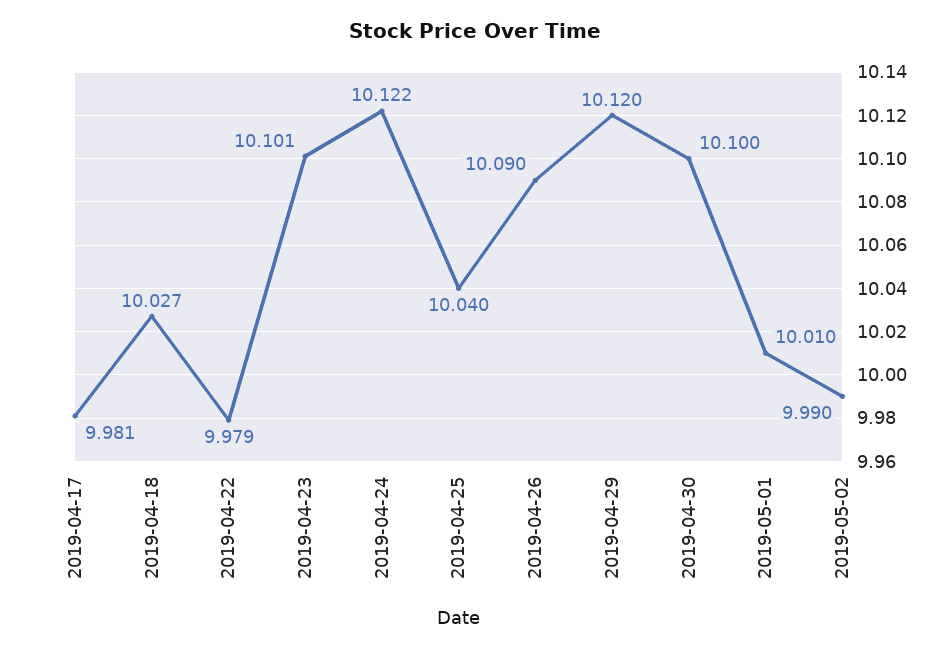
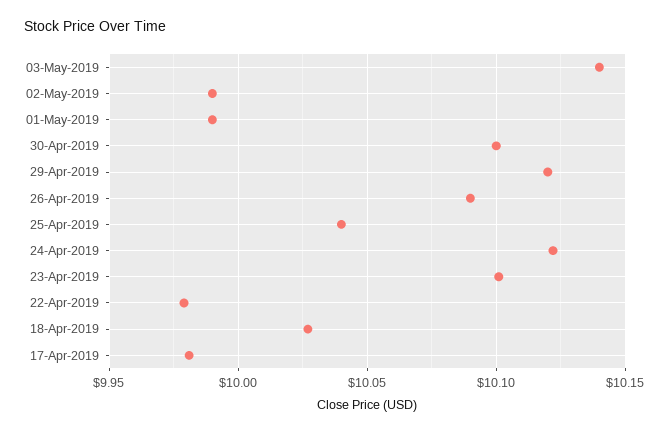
2019-05-01: 10.01 -> 9.99
03-May-2019: none -> 10.14

